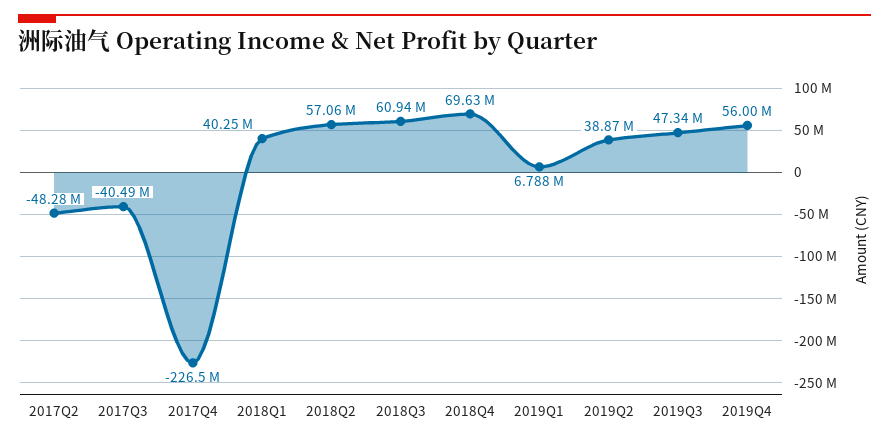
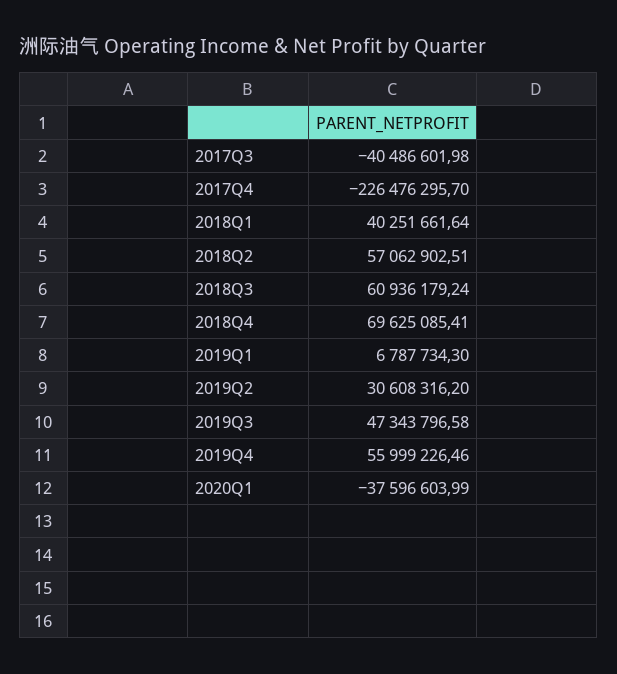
2017Q2: -48280000 -> none
2019Q2: 38870000 -> 30608316.2
2020Q1: none -> -37596603.99

